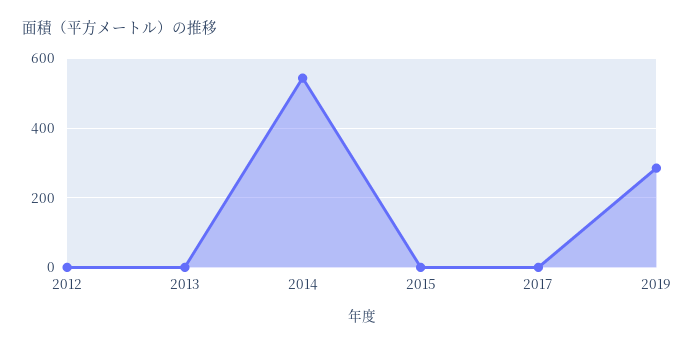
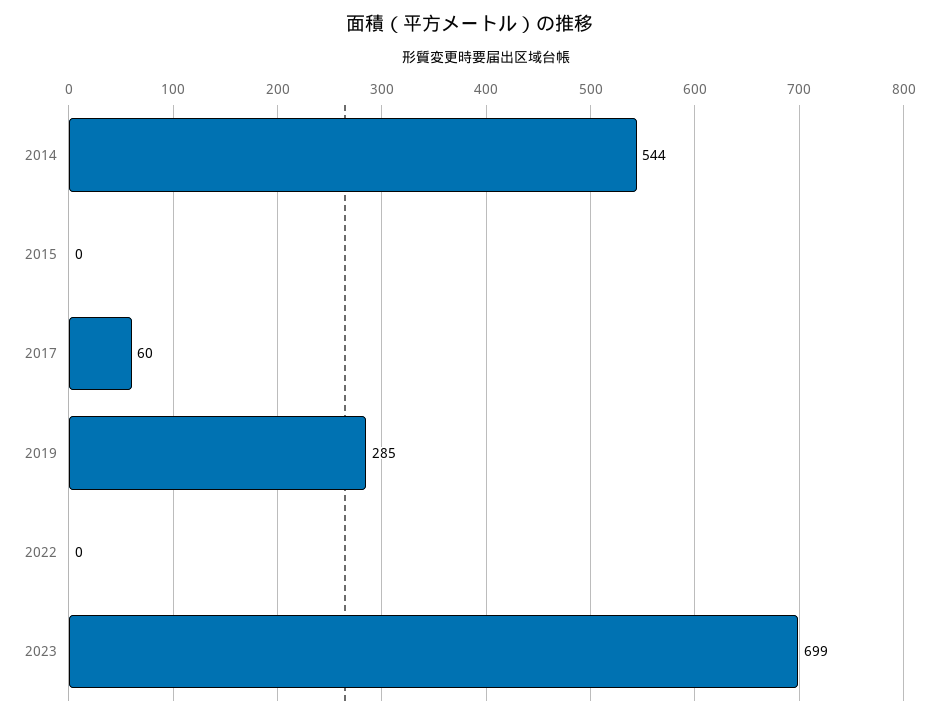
2012: 0 -> none
2013: 0 -> none
2017: 0 -> 60
2022: none -> 0
2023: none -> 699

